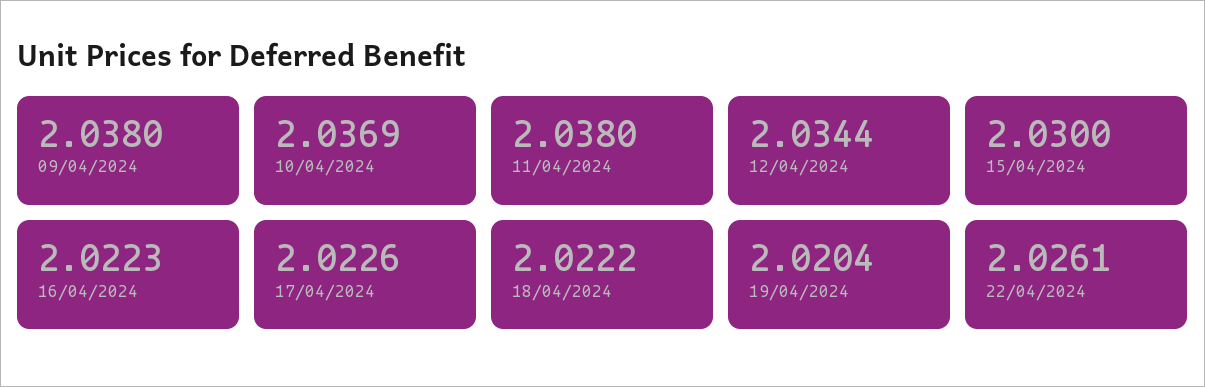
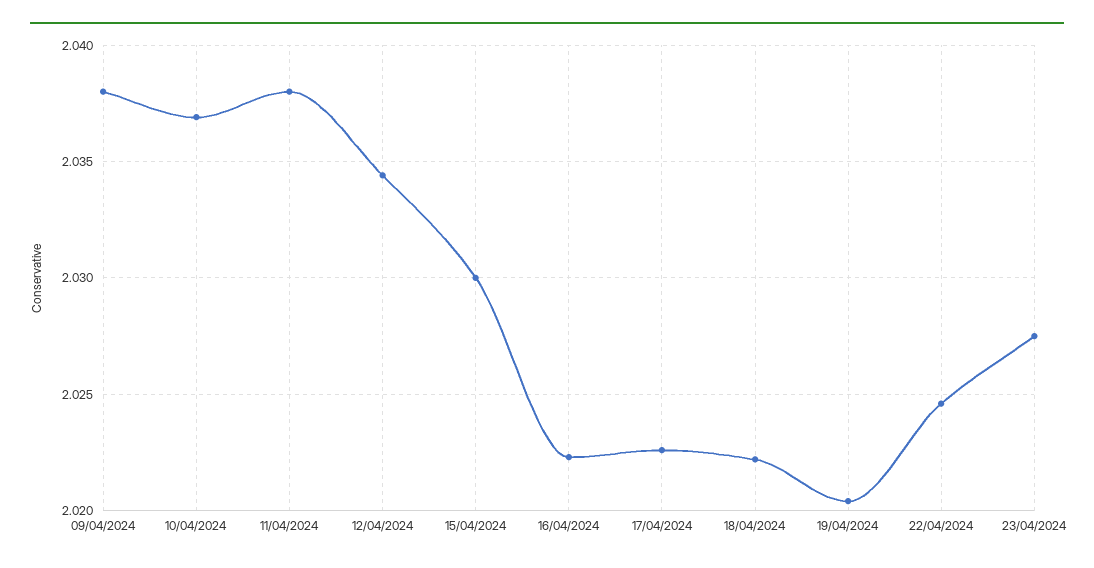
22/04/2024: 2.0261 -> 2.0245
23/04/2024: none -> 2.0275

